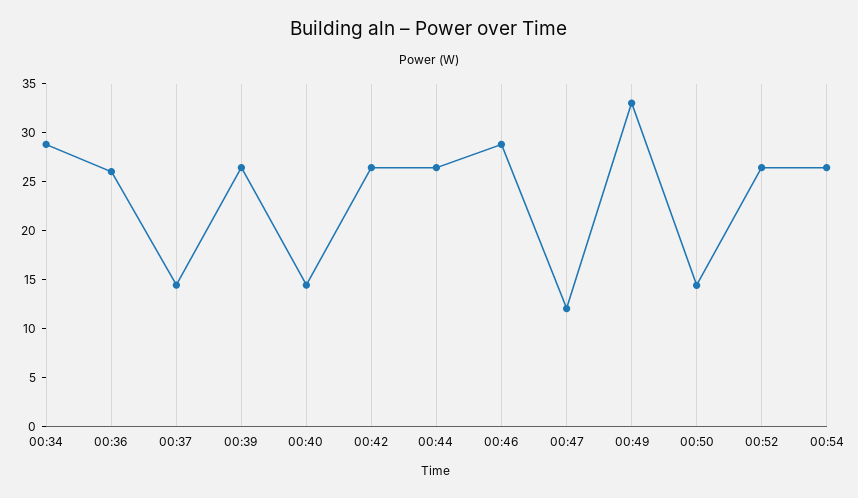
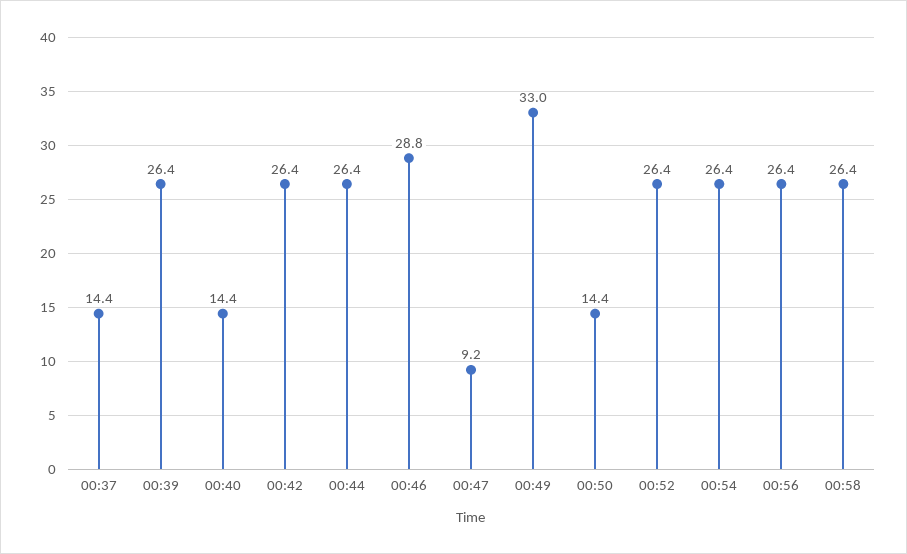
00:34: 29 -> none
00:36: 26 -> none
00:47: 12 -> 9.2
00:56: none -> 26.4
00:58: none -> 26.4

